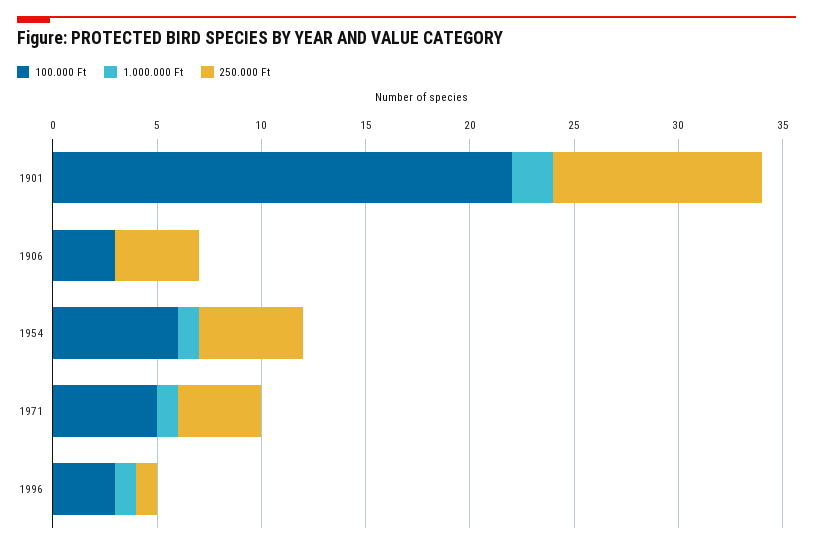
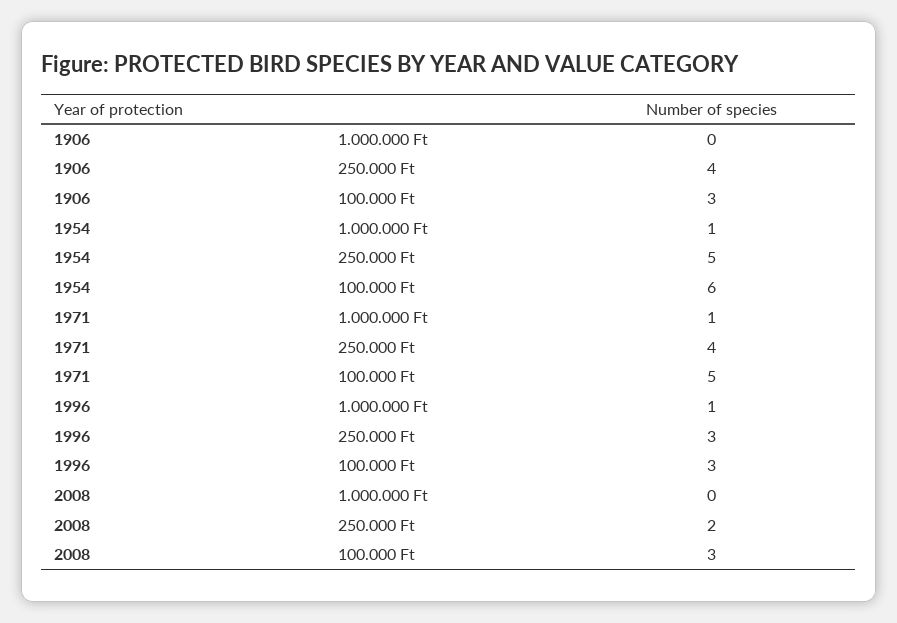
100.000 Ft, 1901: 22 -> none
1.000.000 Ft, 1901: 2 -> none
250.000 Ft, 1901: 10 -> none
250.000 Ft, 1996: 1 -> 3
1.000.000 Ft, 2008: none -> 0
250.000 Ft, 2008: none -> 2
100.000 Ft, 2008: none -> 3

